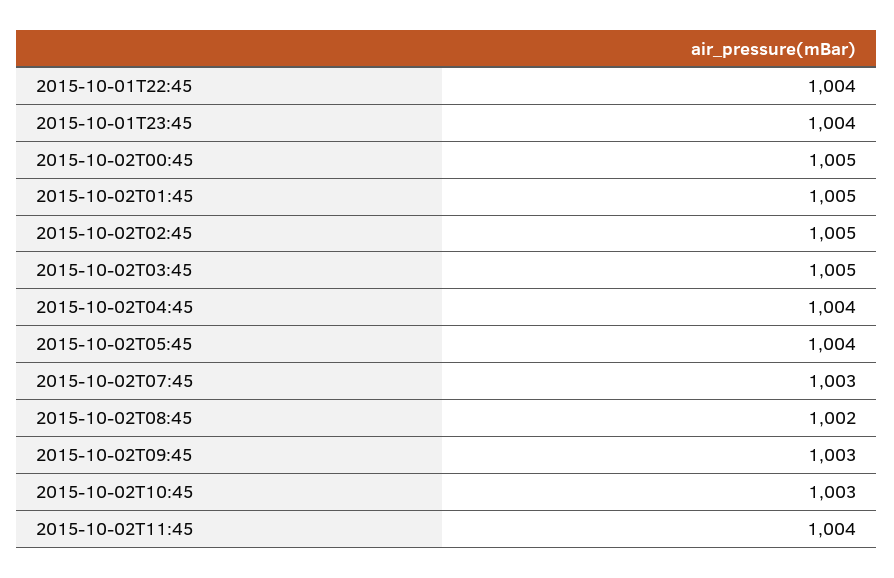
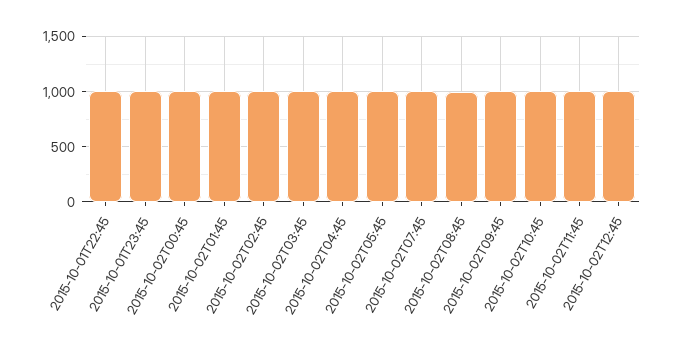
2015-10-02T12:45: none -> 1000

